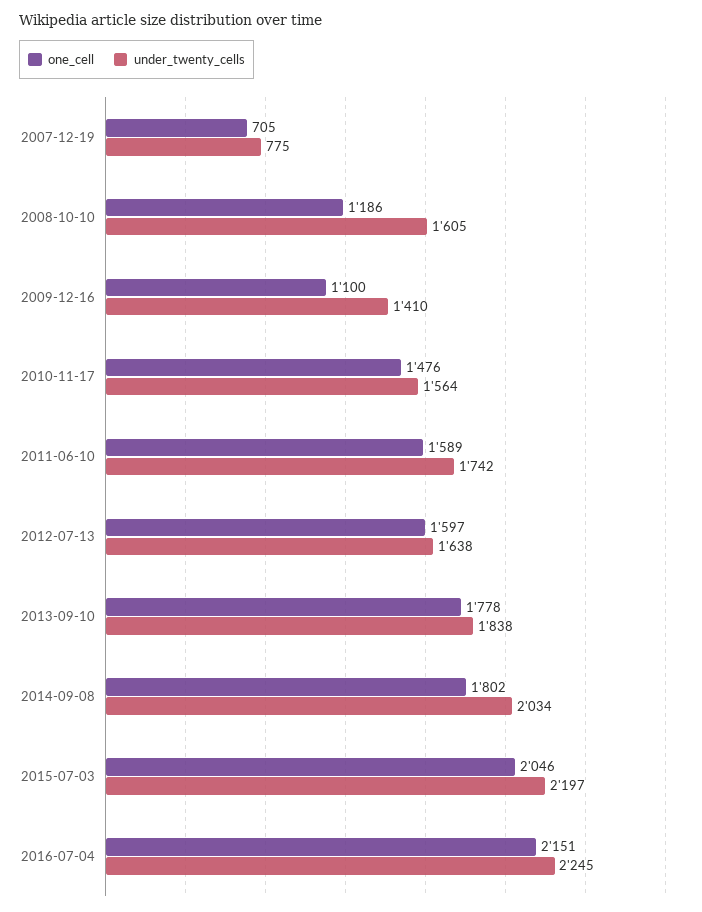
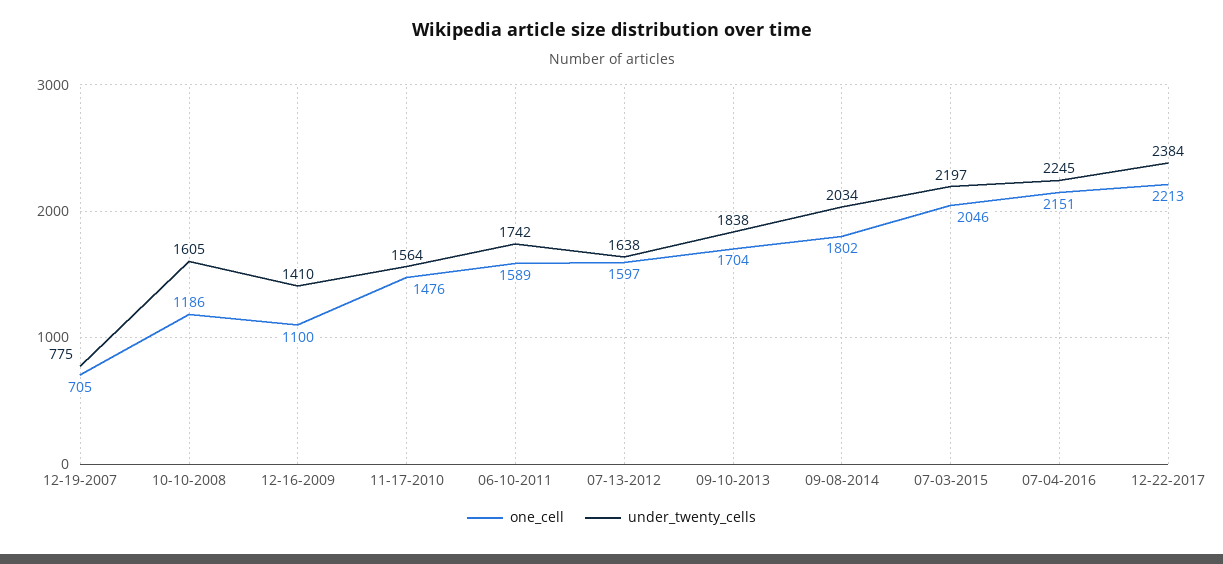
one_cell, 2013-09-10: 1778 -> 1704
one_cell, 12-22-2017: none -> 2213
under_twenty_cells, 12-22-2017: none -> 2384

